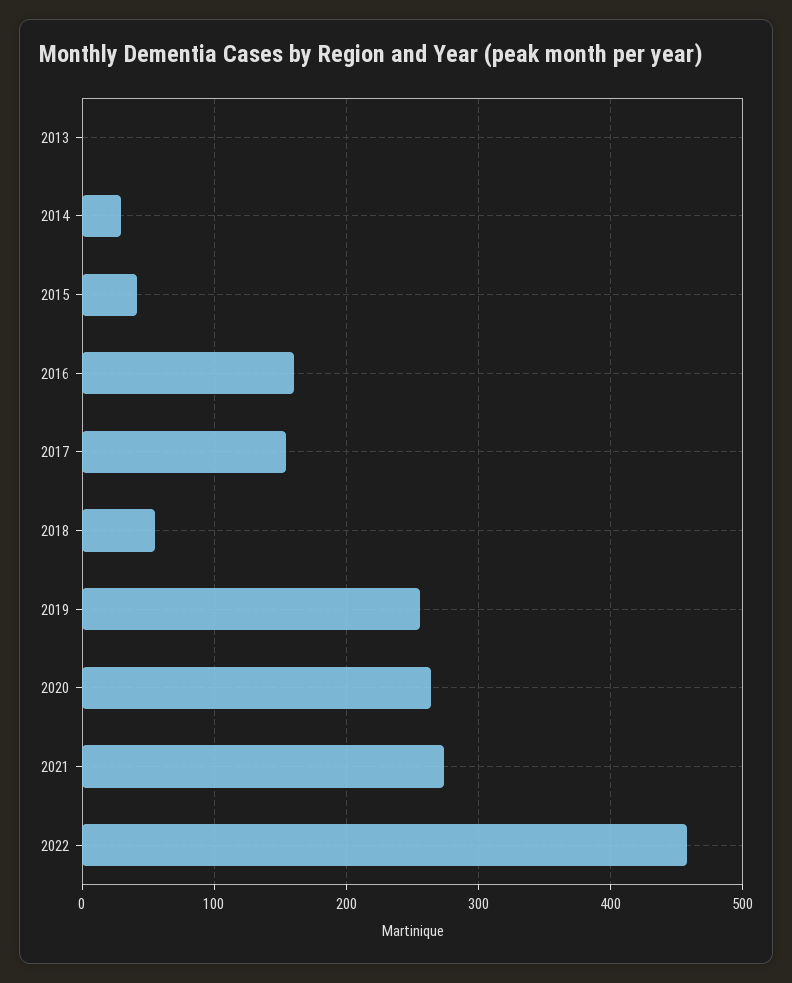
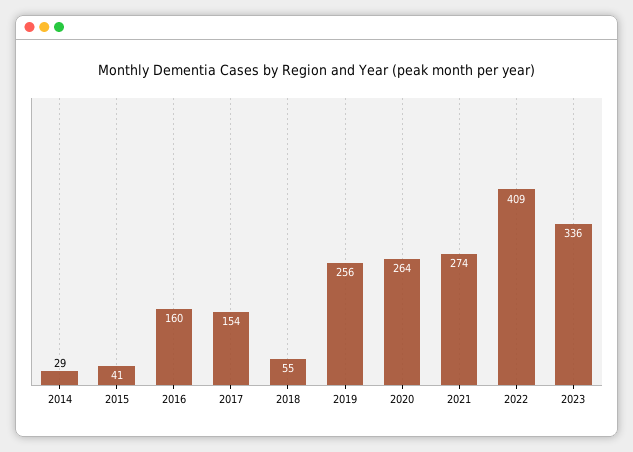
2013: 0 -> none
2022: 460 -> 409
2023: none -> 336

